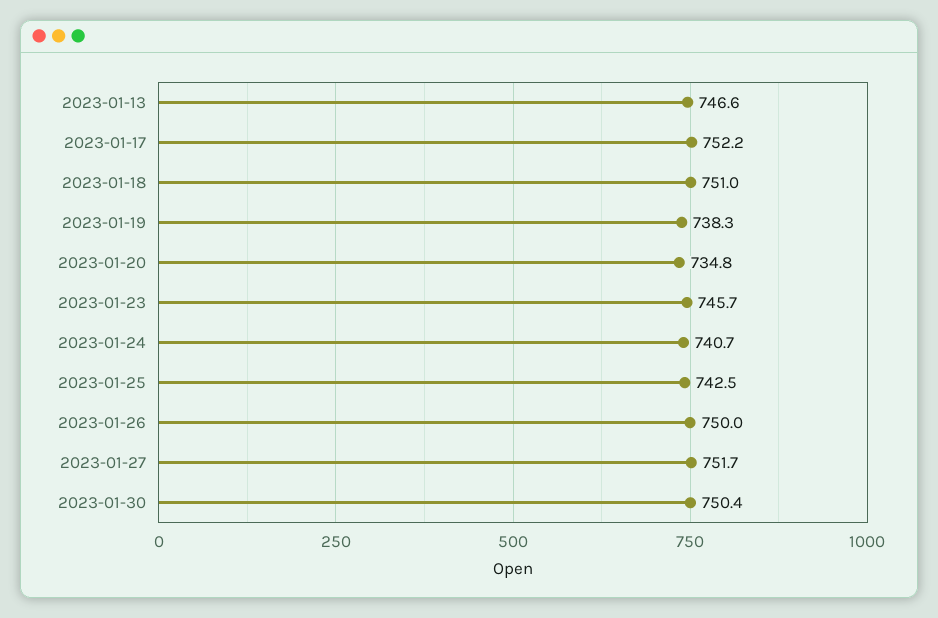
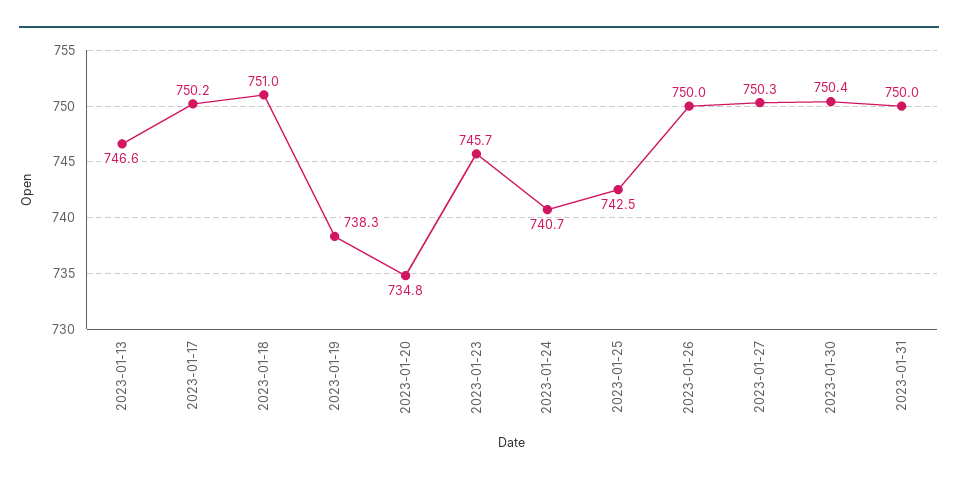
2023-01-17: 752.2 -> 750.2
2023-01-27: 751.7 -> 750.3
2023-01-31: none -> 750

